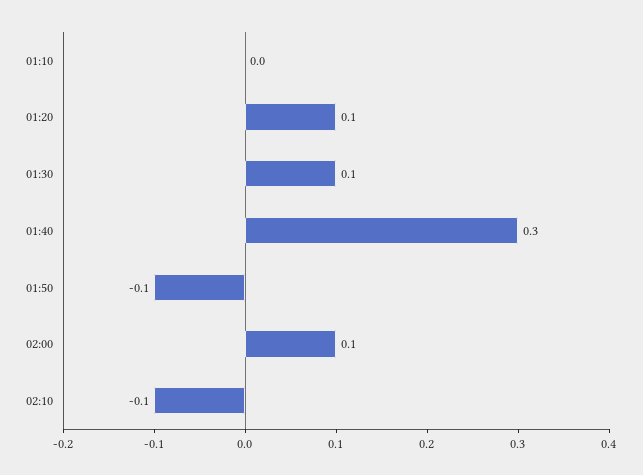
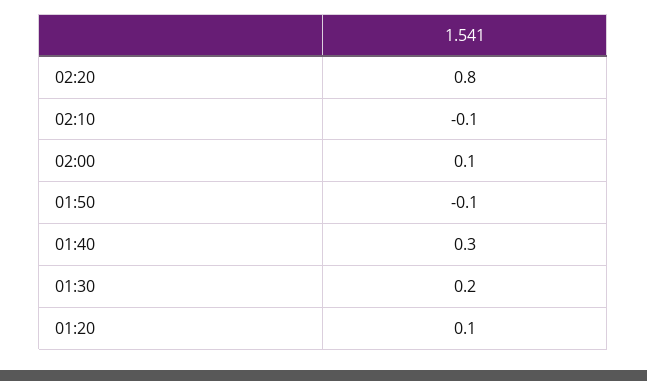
01:10: 0 -> none
01:30: 0.1 -> 0.2
02:20: none -> 0.8

